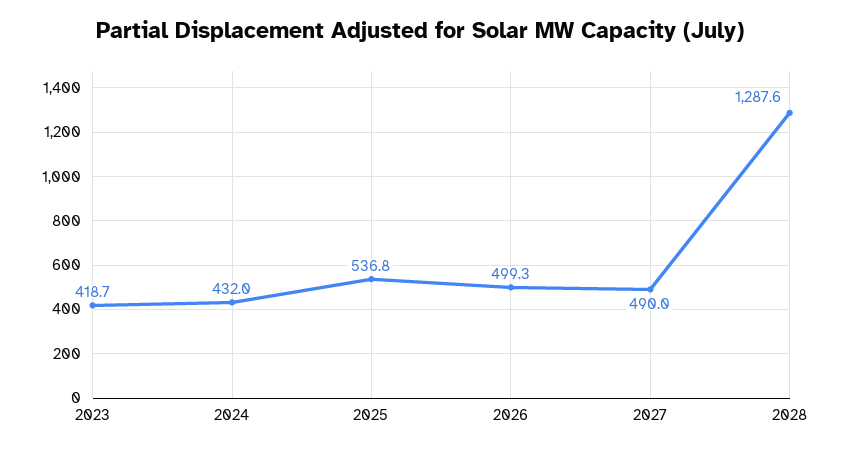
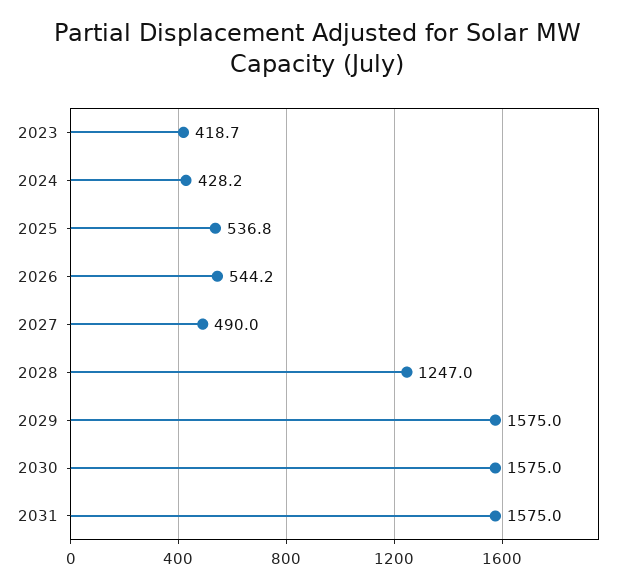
2024: 432 -> 428.2
2026: 499.3 -> 544.2
2028: 1287.6 -> 1247
2029: none -> 1575
2030: none -> 1575
2031: none -> 1575

